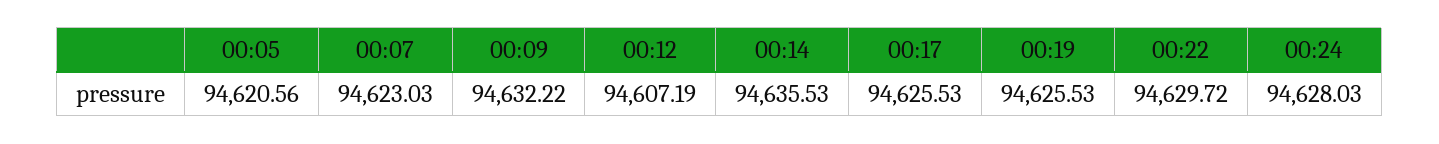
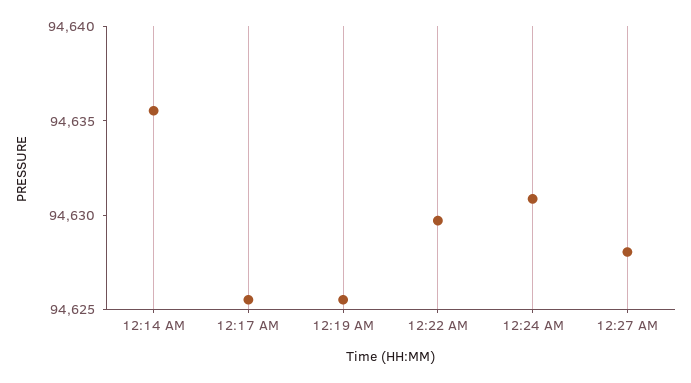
00:05: 94620.56 -> none
00:07: 94623.03 -> none
00:09: 94632.22 -> none
00:12: 94607.19 -> none
00:24: 94628.03 -> 94631
12:27 AM: none -> 94628

